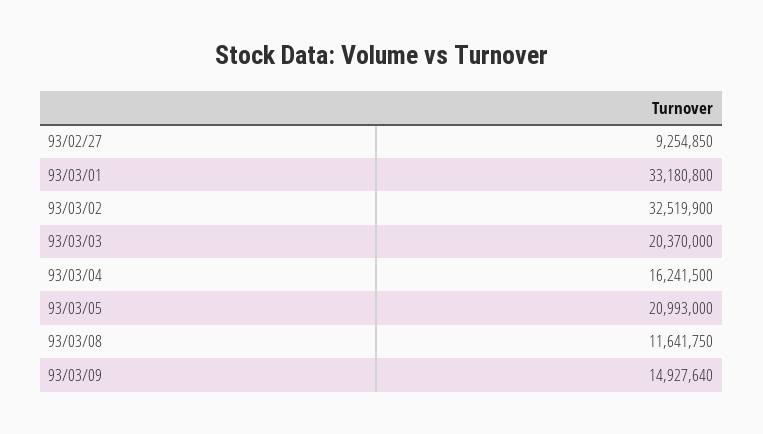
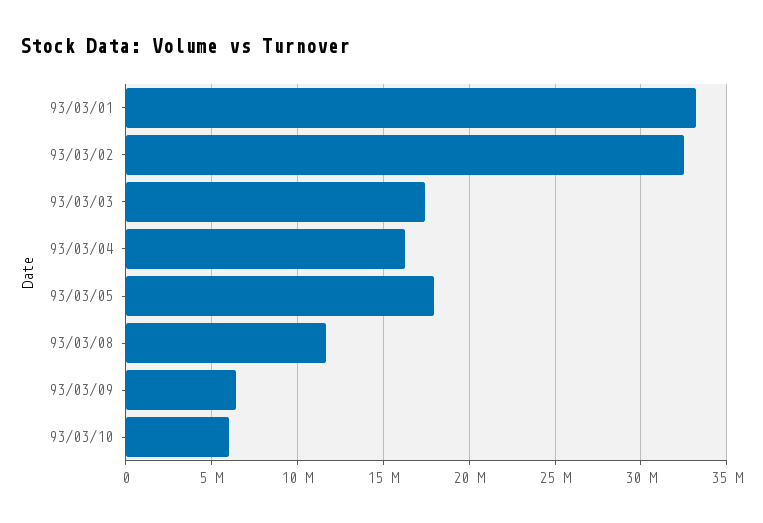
93/02/27: 9254850 -> none
93/03/03: 20370000 -> 17500000
93/03/05: 20993000 -> 18000000
93/03/09: 14927640 -> 6500000
93/03/10: none -> 6000000

